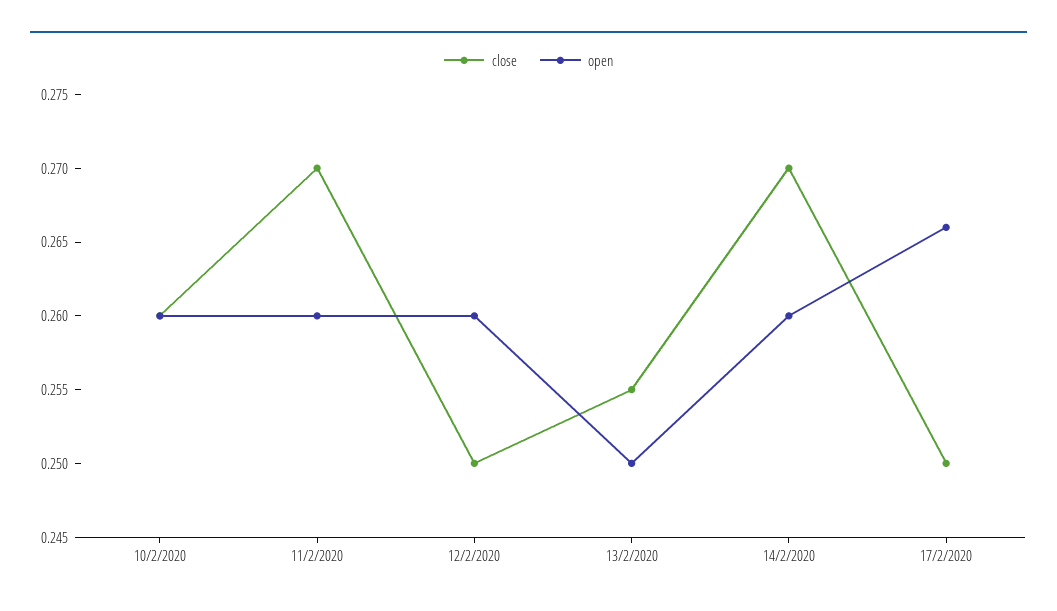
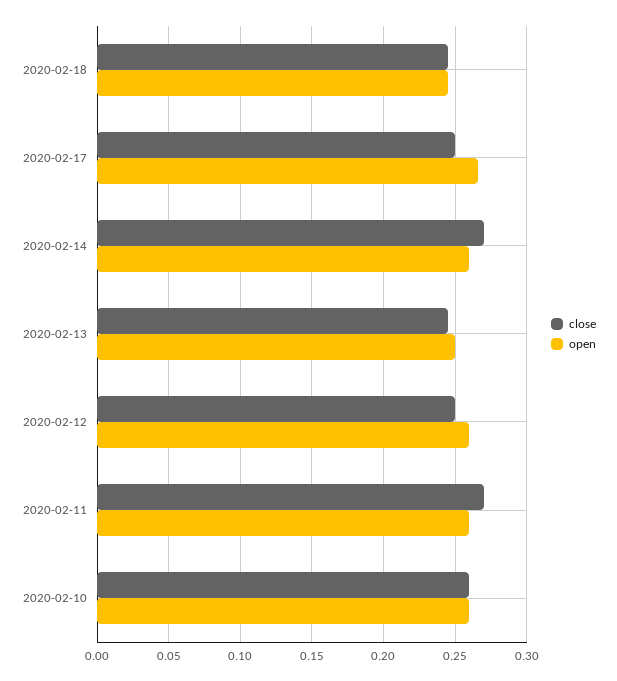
close, 13/2/2020: 0.255 -> 0.245
close, 2020-02-18: none -> 0.245
open, 2020-02-18: none -> 0.245

